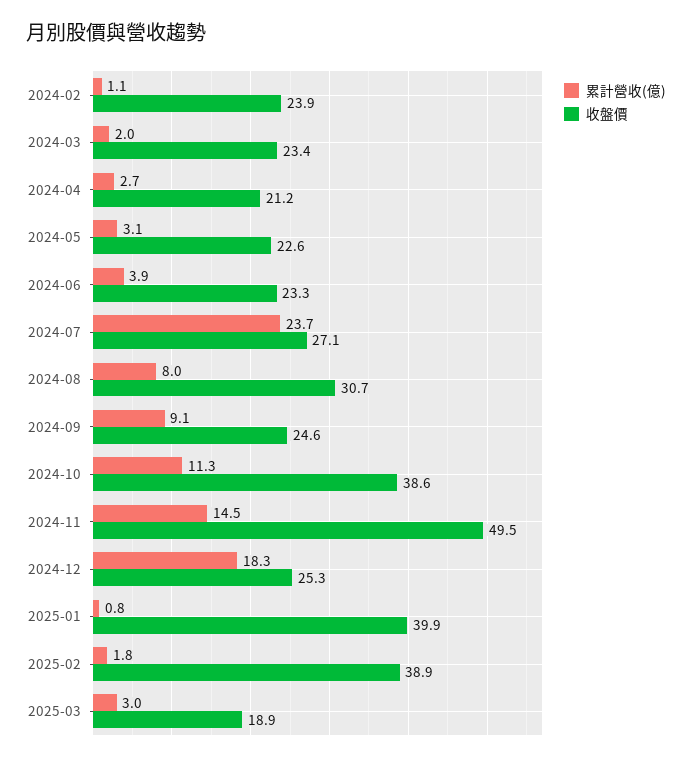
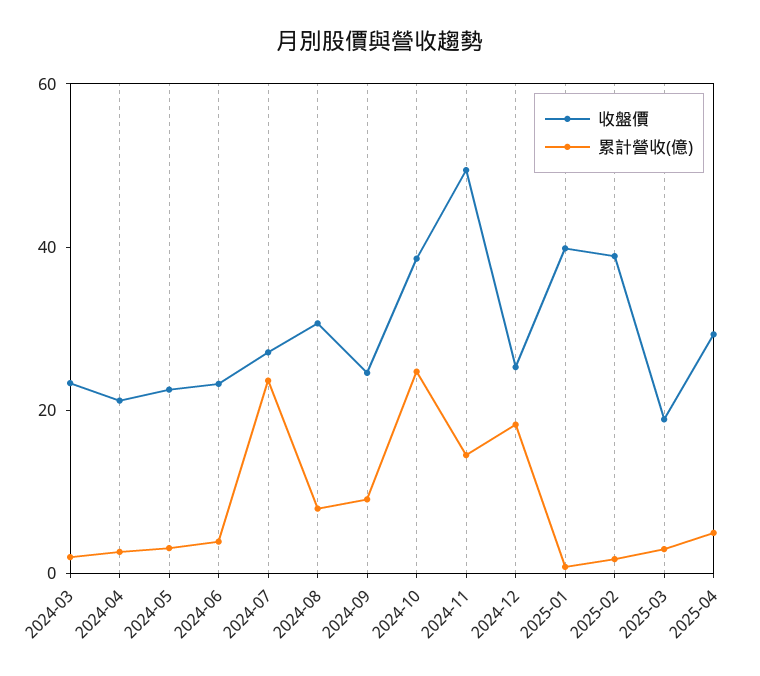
累計營收(億), 2024-02: 1.1 -> none
收盤價, 2024-02: 23.9 -> none
累計營收(億), 2024-10: 11.3 -> 25
收盤價, 2025-04: none -> 30
累計營收(億), 2025-04: none -> 5

